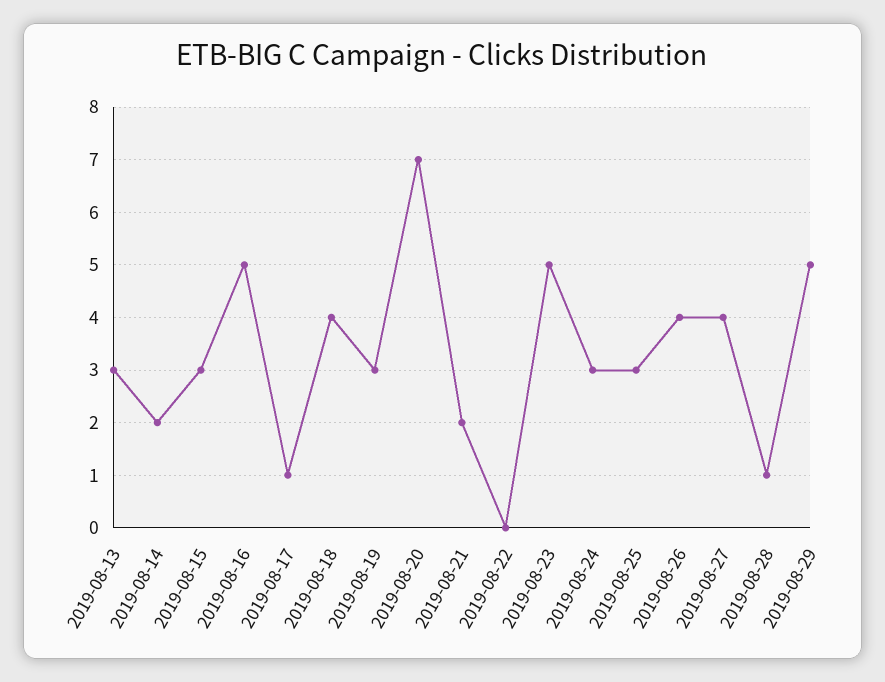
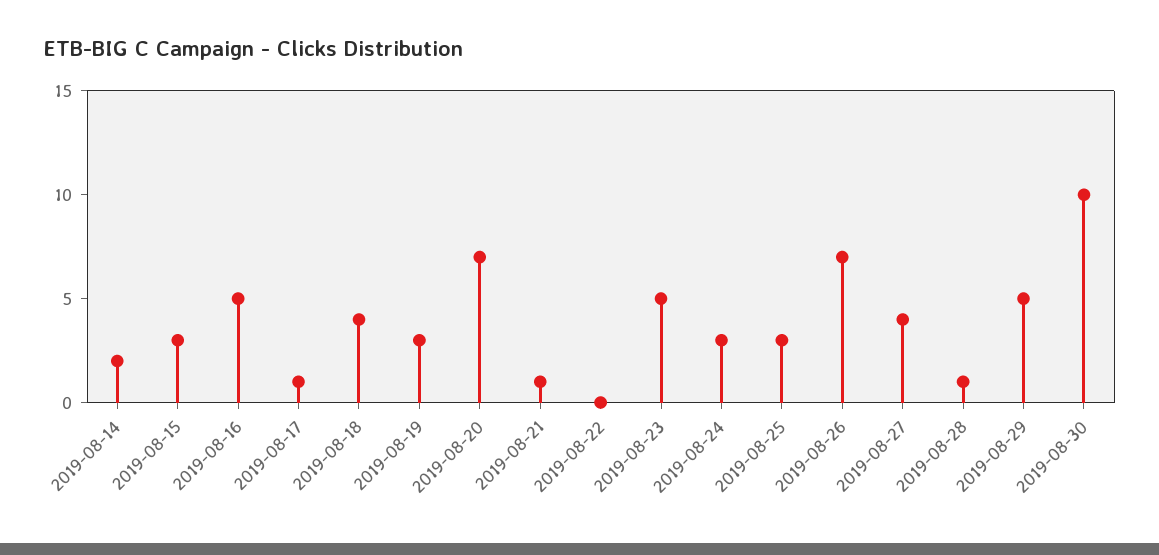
2019-08-13: 3 -> none
2019-08-21: 2 -> 1
2019-08-26: 4 -> 7
2019-08-30: none -> 10

